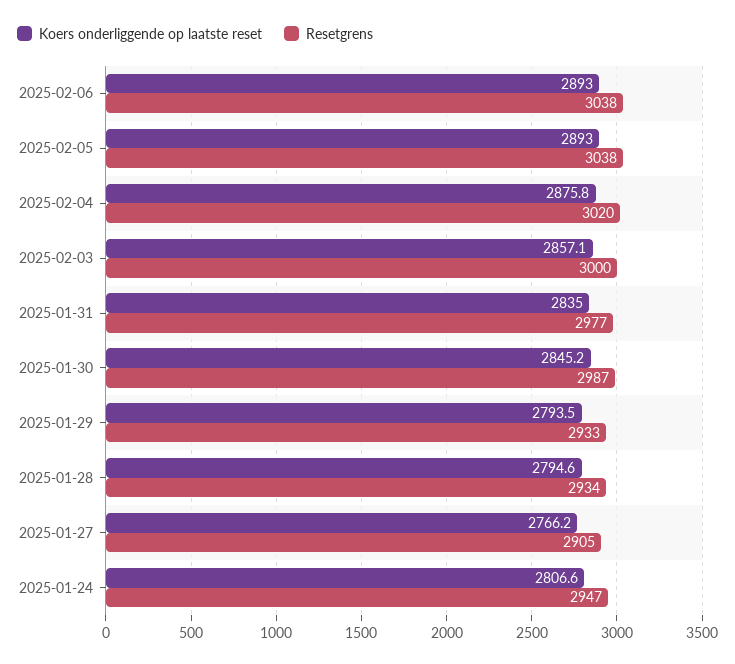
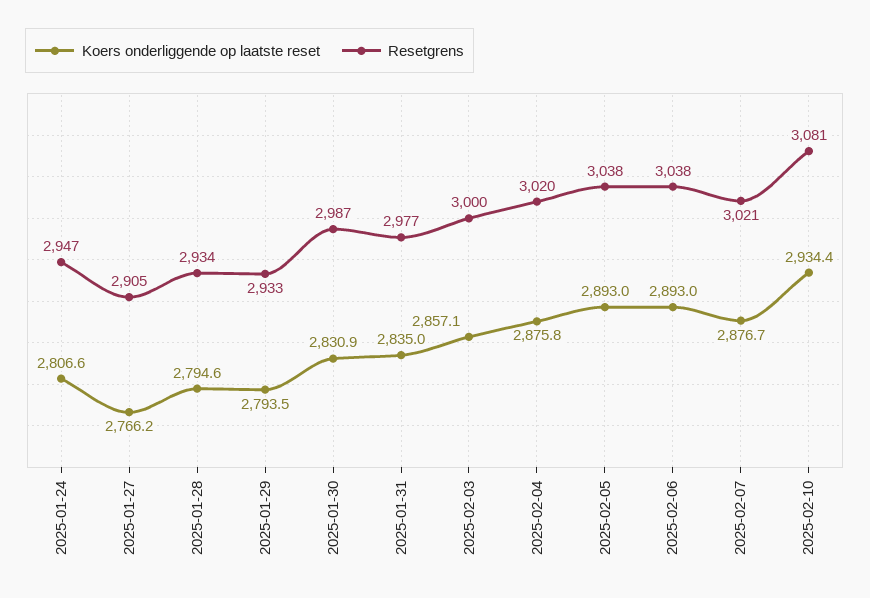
Koers onderliggende op laatste reset, 2025-01-30: 2845.2 -> 2830.9
Koers onderliggende op laatste reset, 2025-02-07: none -> 2876.7
Resetgrens, 2025-02-07: none -> 3021
Koers onderliggende op laatste reset, 2025-02-10: none -> 2934.4
Resetgrens, 2025-02-10: none -> 3081

